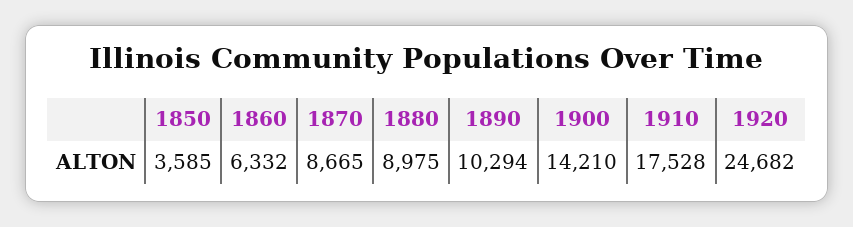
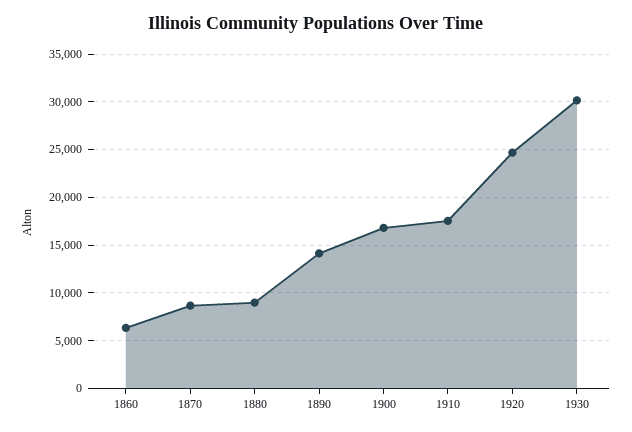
1850: 3585 -> none
1890: 10294 -> 14000
1900: 14210 -> 17000
1930: none -> 30000

